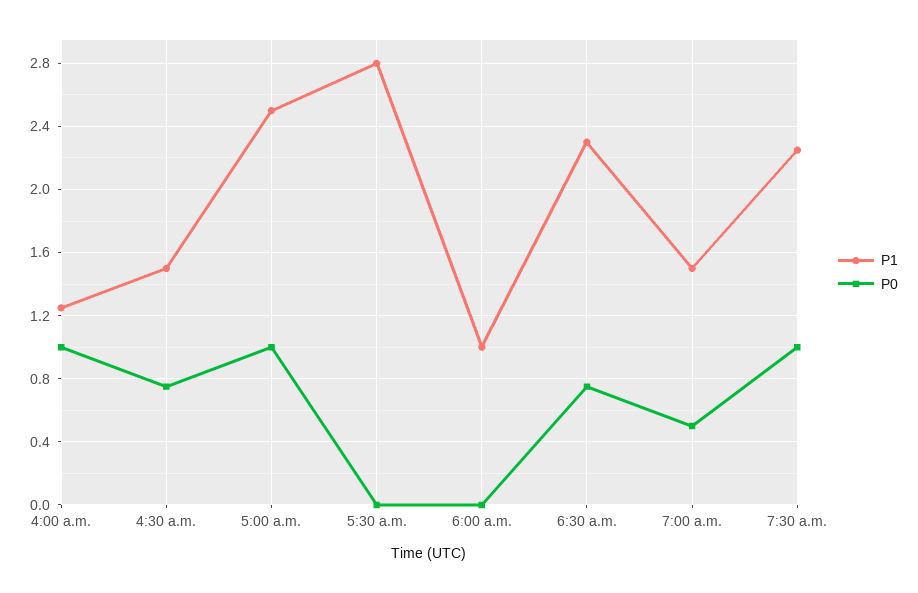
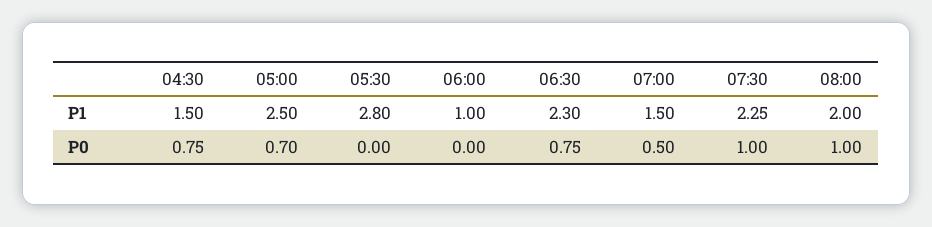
P1, 4:00 a.m.: 1.25 -> none
P0, 4:00 a.m.: 1 -> none
P0, 5:00 a.m.: 1 -> 0.7
P1, 08:00: none -> 2
P0, 08:00: none -> 1

